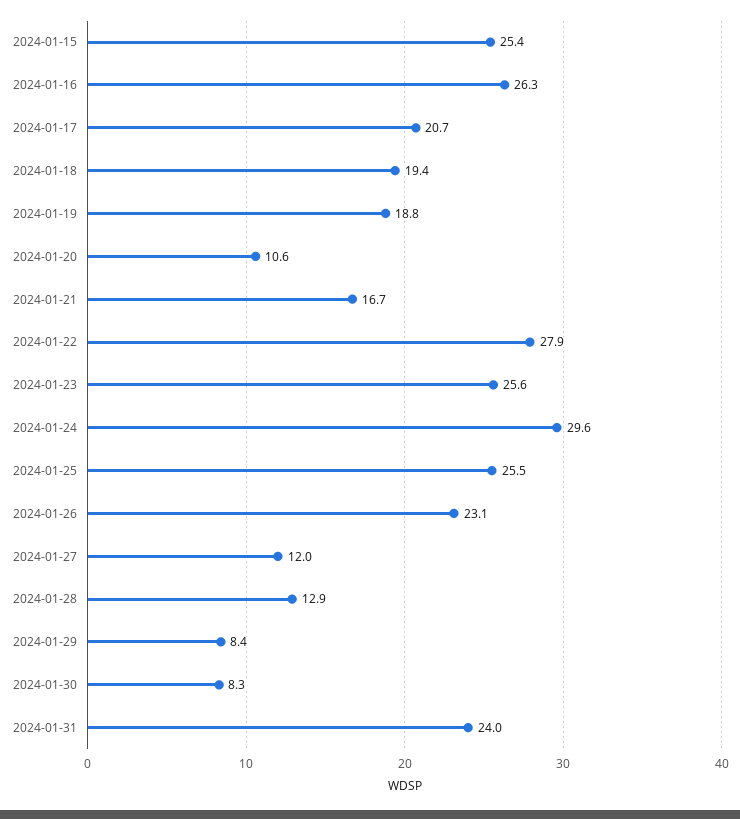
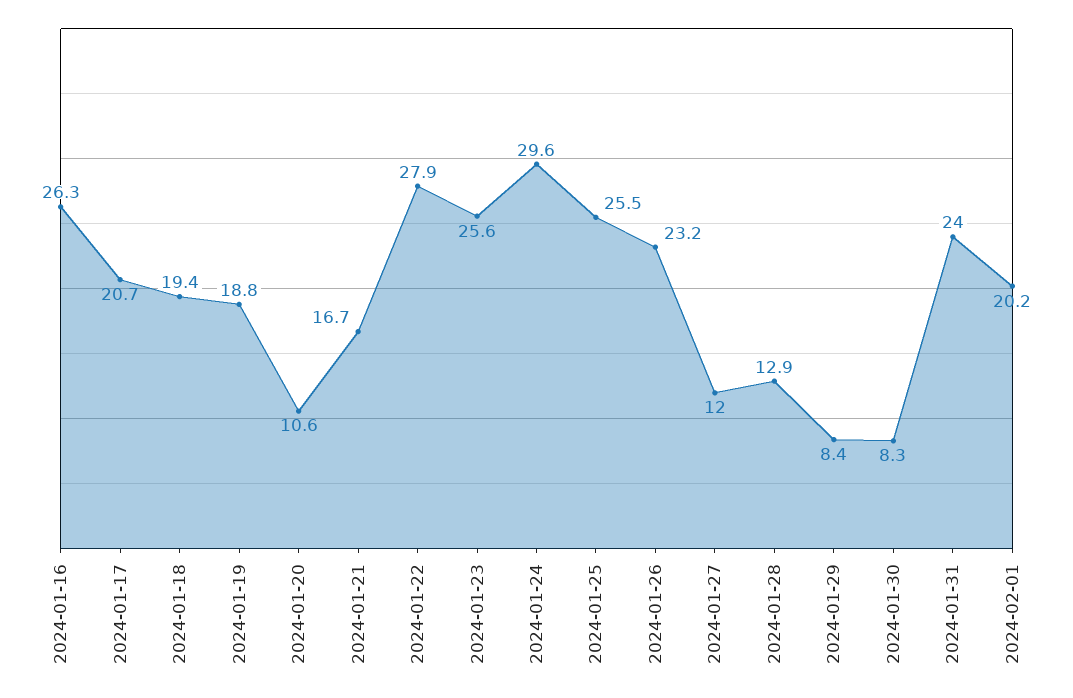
2024-01-15: 25.4 -> none
2024-01-26: 23.1 -> 23.2
2024-02-01: none -> 20.2

